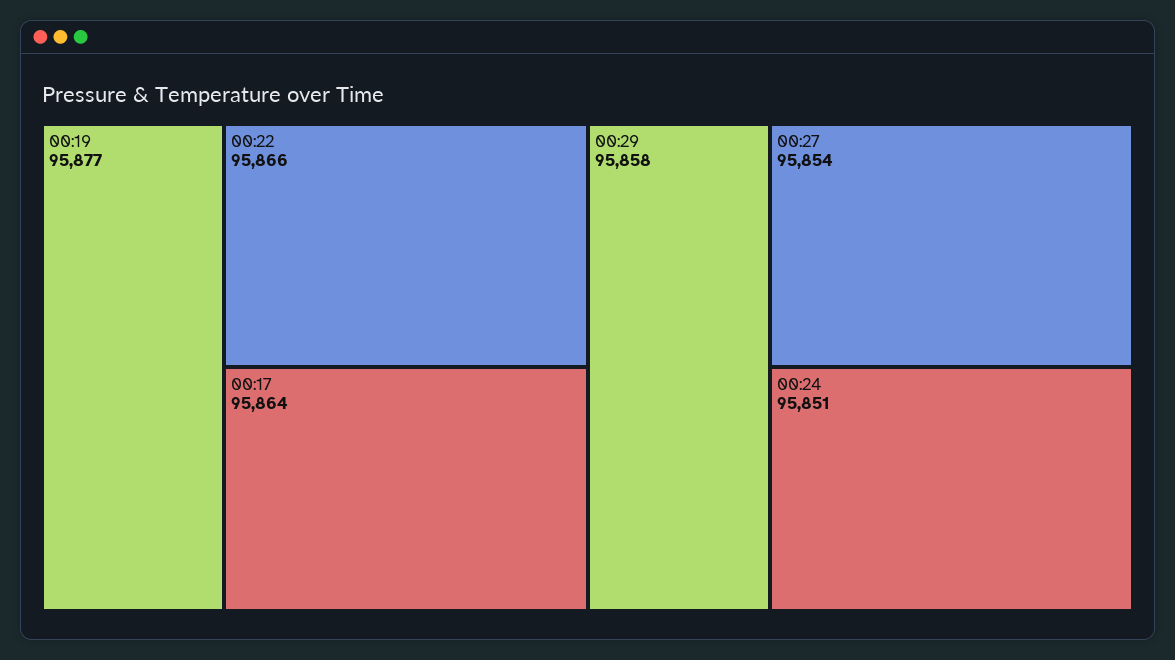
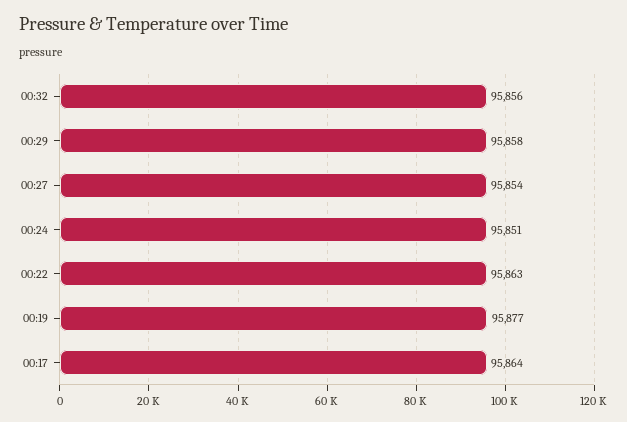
00:22: 95866 -> 95863
00:32: none -> 95856

